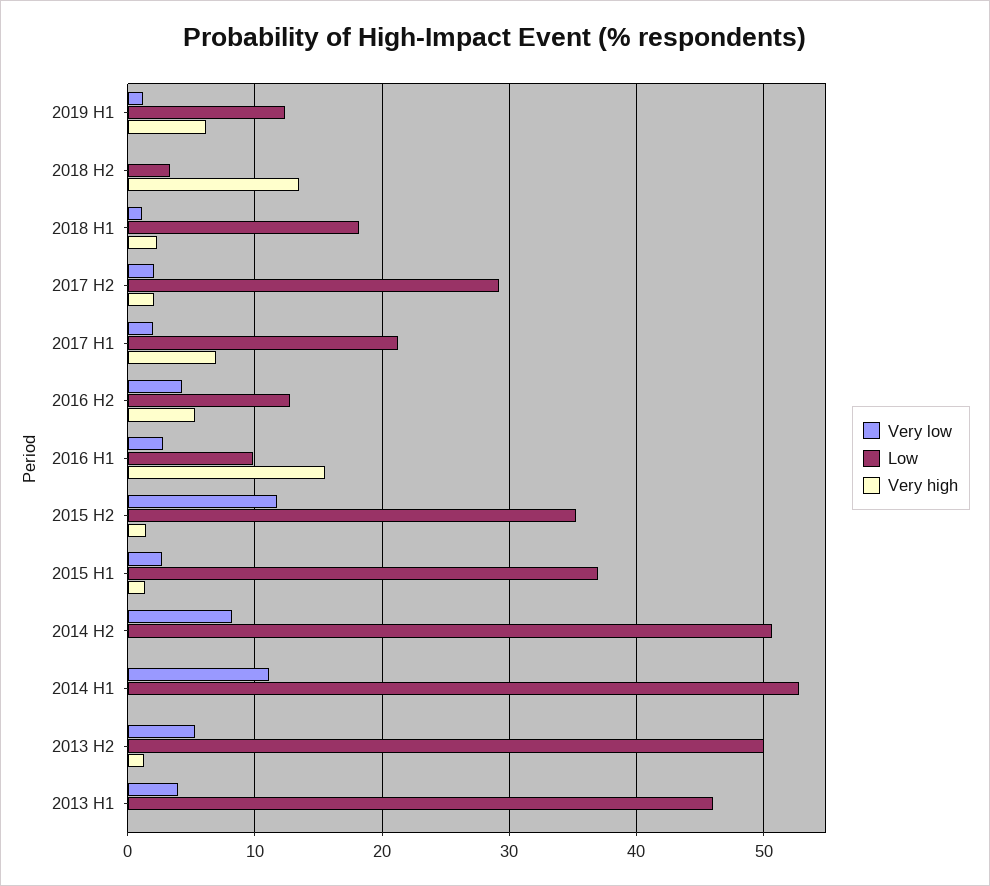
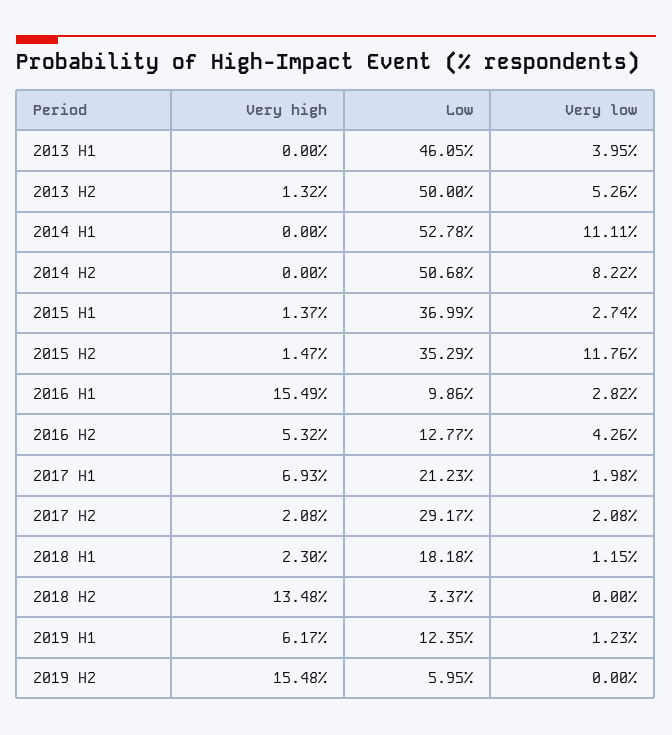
Very high, 2019 H2: none -> 15.48
Low, 2019 H2: none -> 5.95
Very low, 2019 H2: none -> 0

